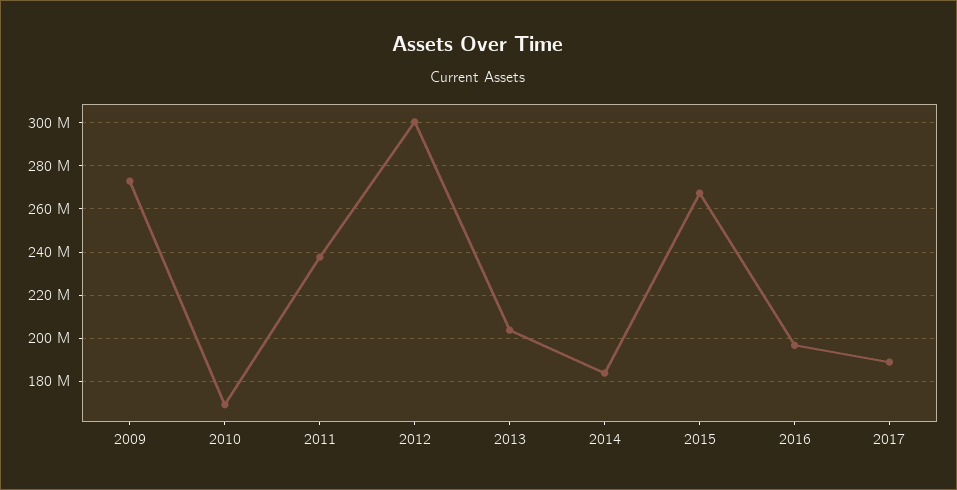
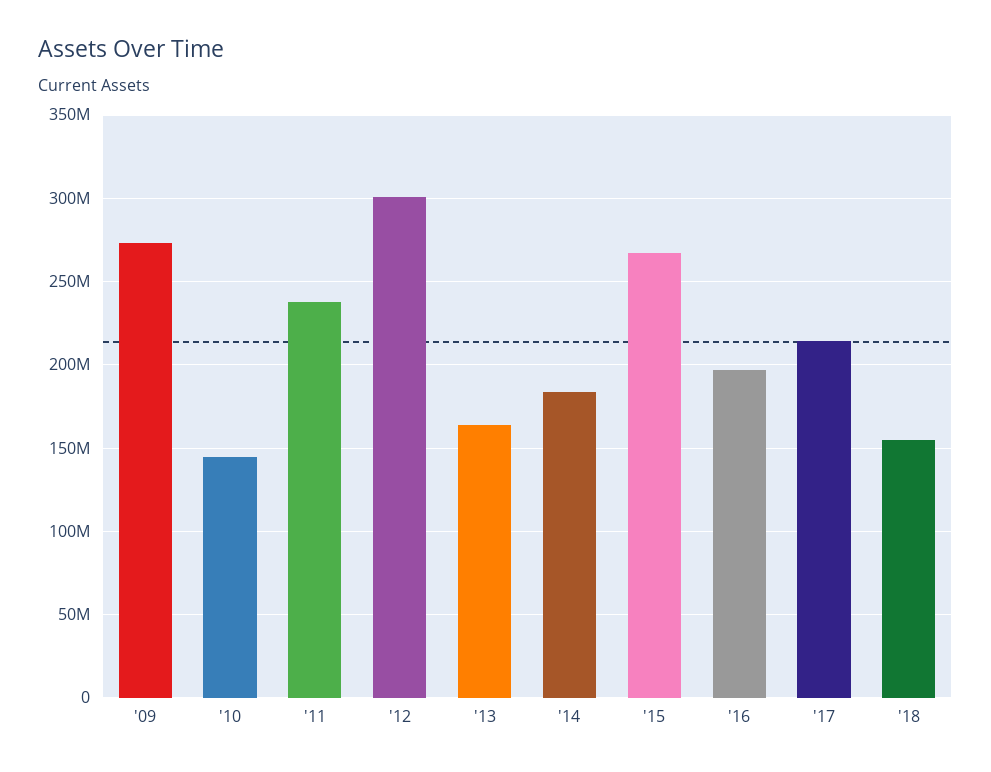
2010: 170000000 -> 145000000
2013: 205000000 -> 165000000
2017: 190000000 -> 215000000
'18: none -> 155000000

